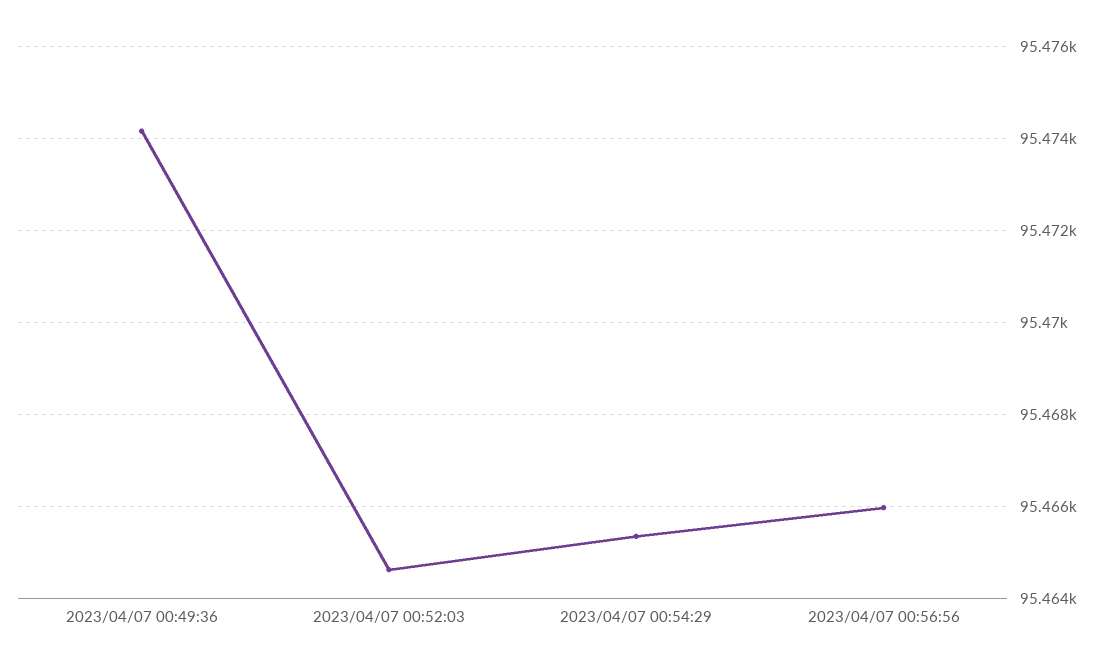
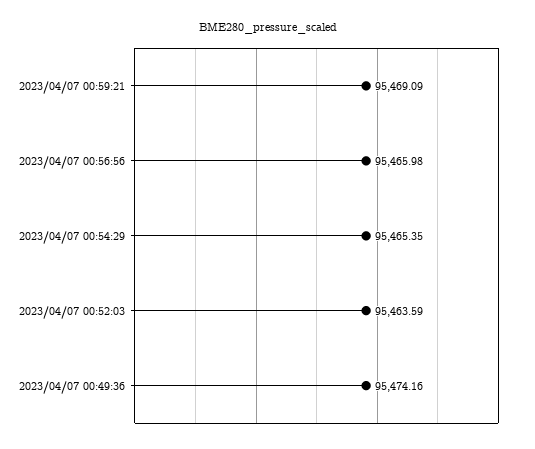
2023/04/07 00:52:03: 95464.6 -> 95463.59
2023/04/07 00:59:21: none -> 95469.09

